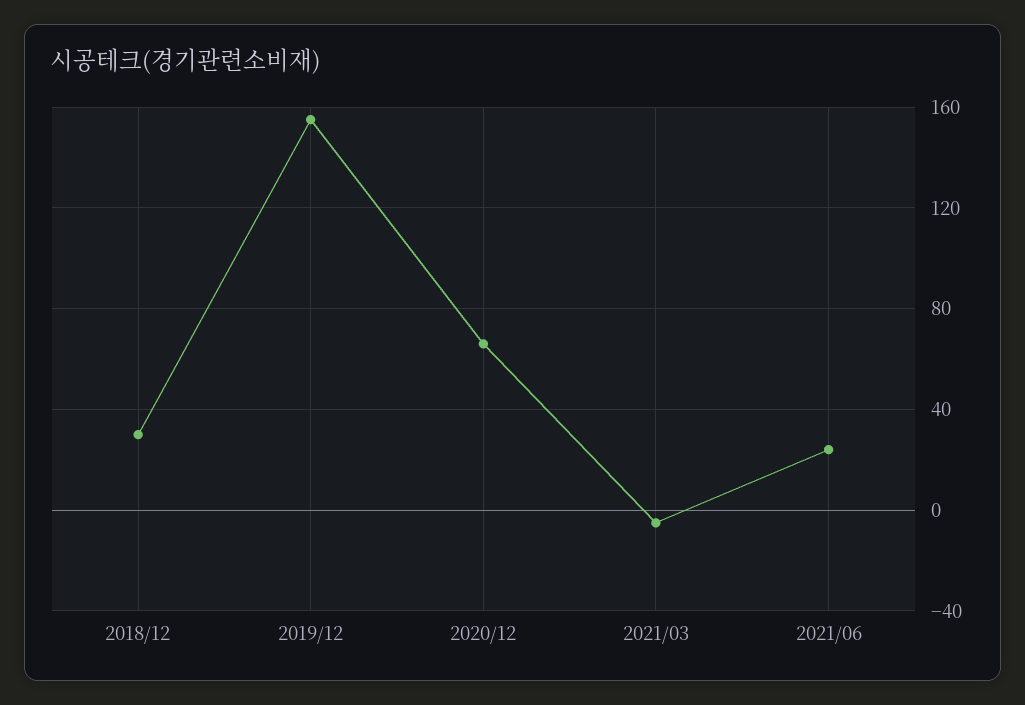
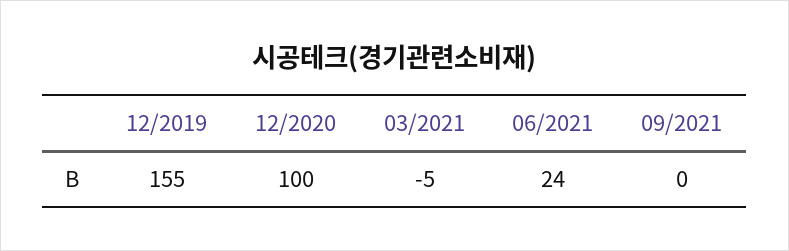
2018/12: 30 -> none
2020/12: 65 -> 100
09/2021: none -> 0

